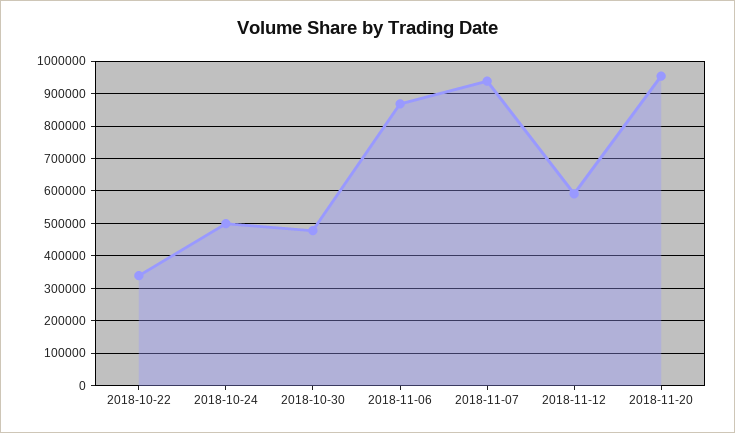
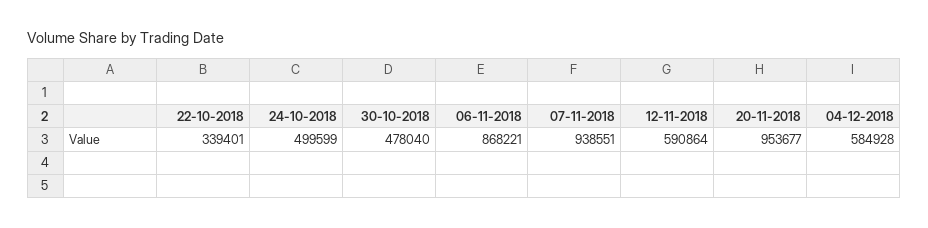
04-12-2018: none -> 584928

